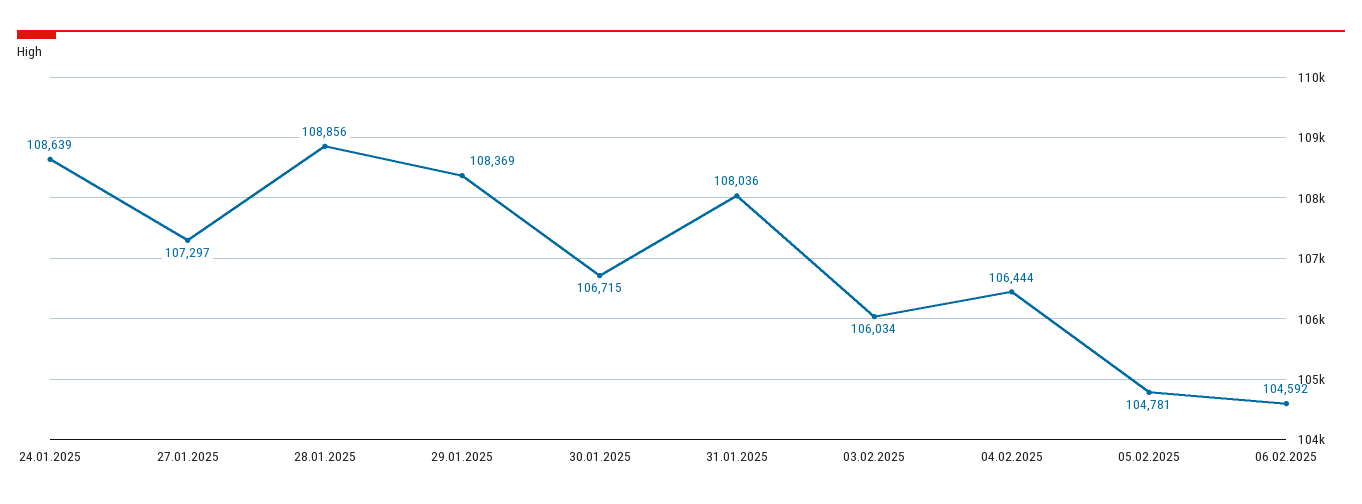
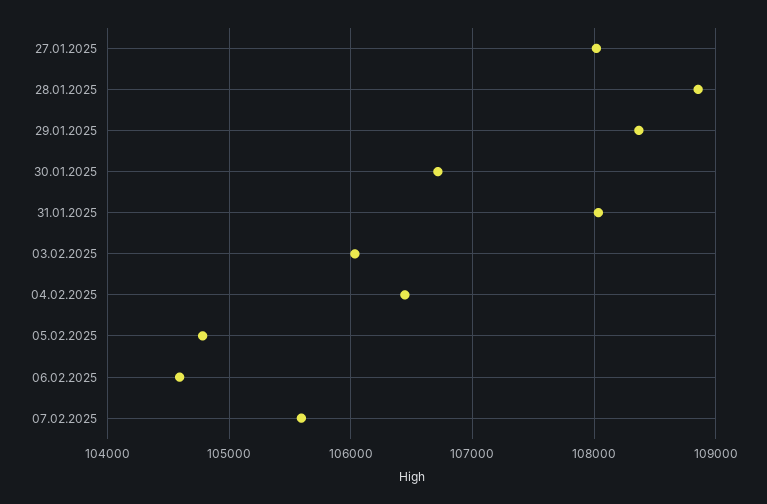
24.01.2025: 108639 -> none
27.01.2025: 107297 -> 108000
07.02.2025: none -> 105600

